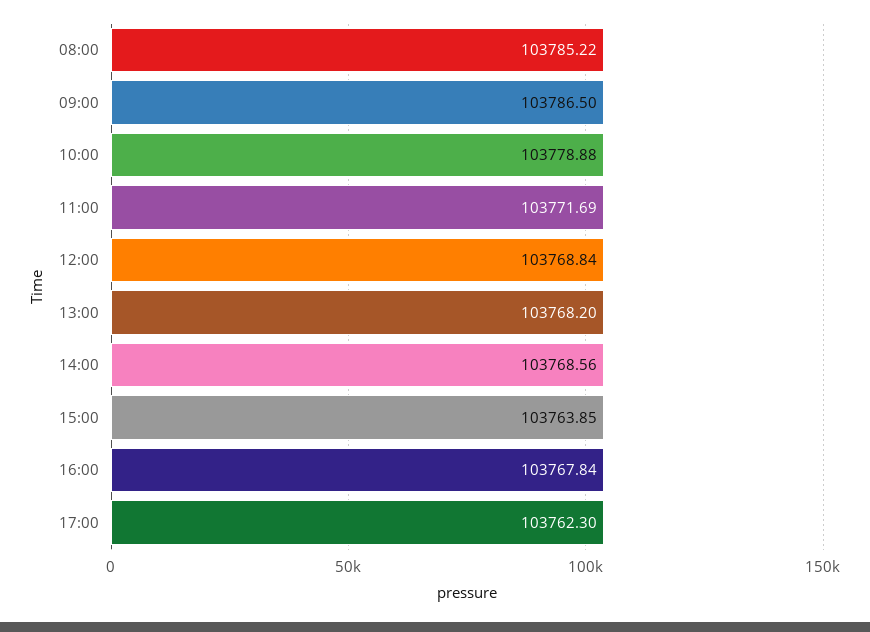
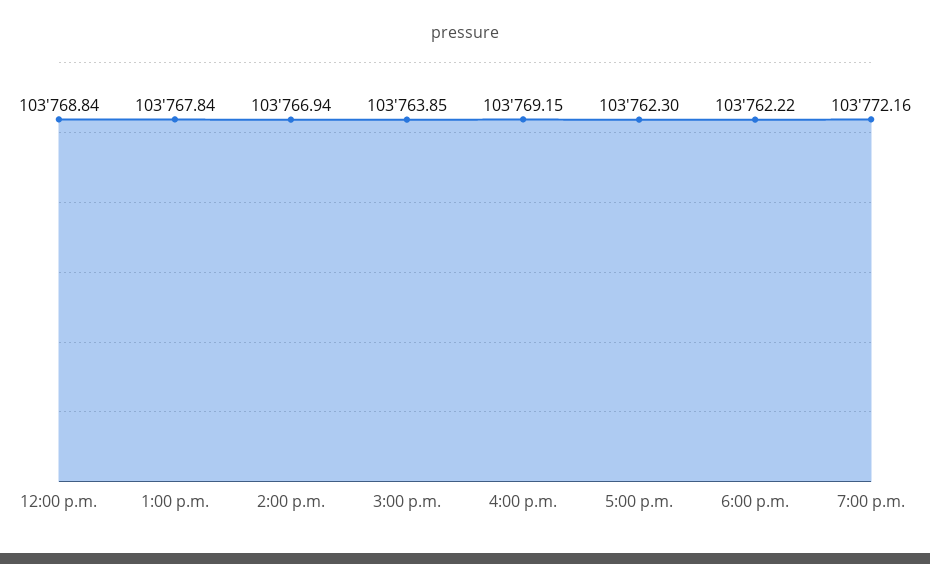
08:00: 103785.22 -> none
09:00: 103786.5 -> none
10:00: 103778.88 -> none
11:00: 103771.69 -> none
13:00: 103768.2 -> 103767.84
14:00: 103768.56 -> 103766.94
16:00: 103767.84 -> 103769.15
6:00 p.m.: none -> 103762.22
7:00 p.m.: none -> 103772.16

